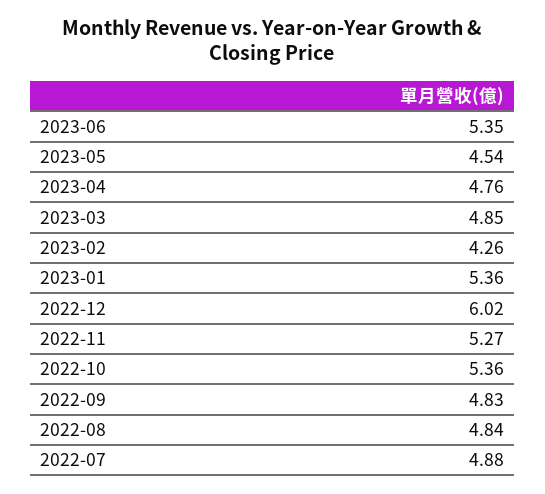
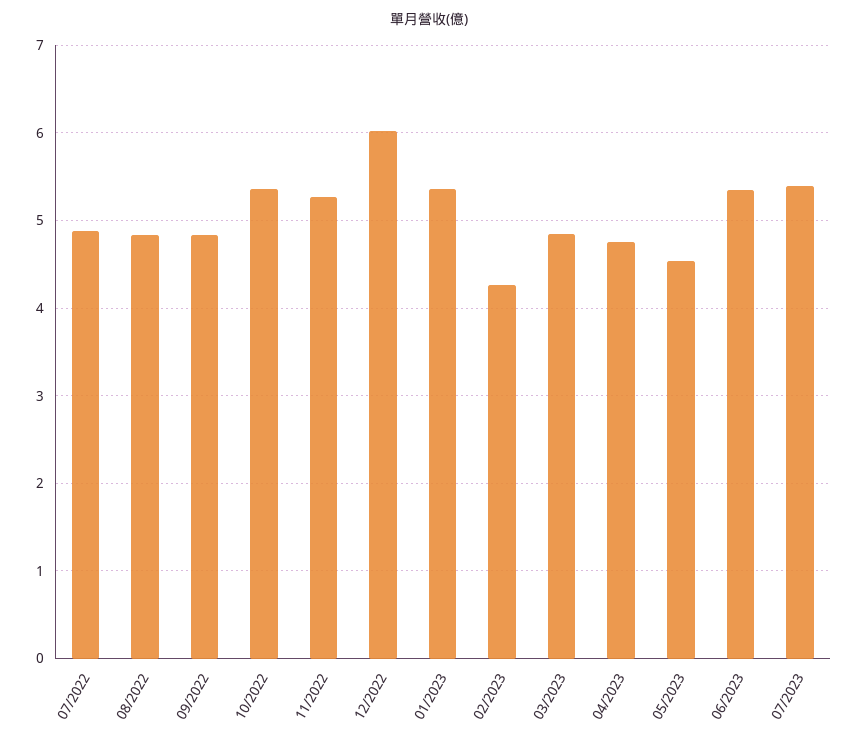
07/2023: none -> 5.4

